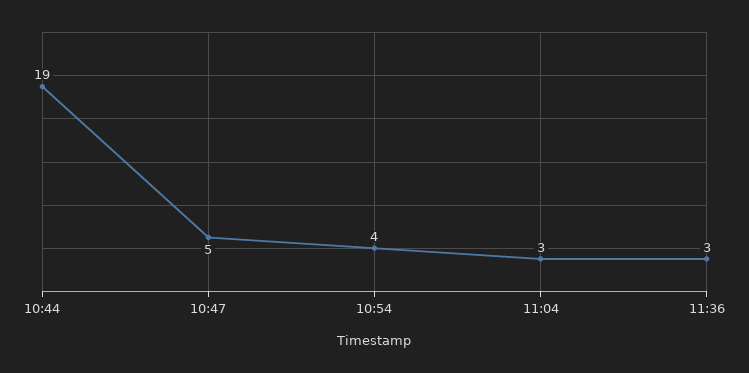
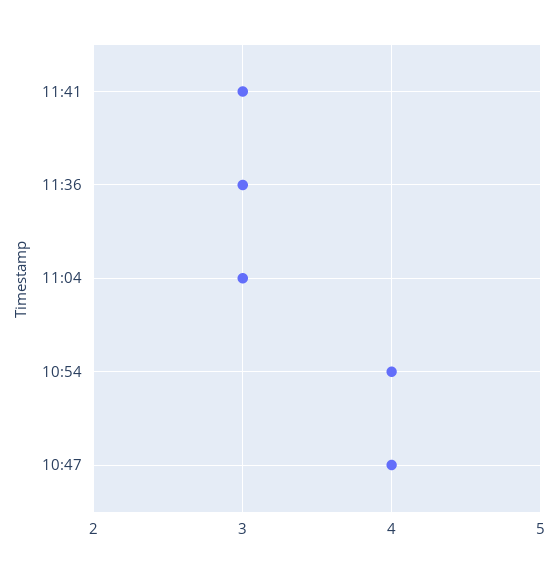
10:44: 19 -> none
10:47: 5 -> 4
11:41: none -> 3

